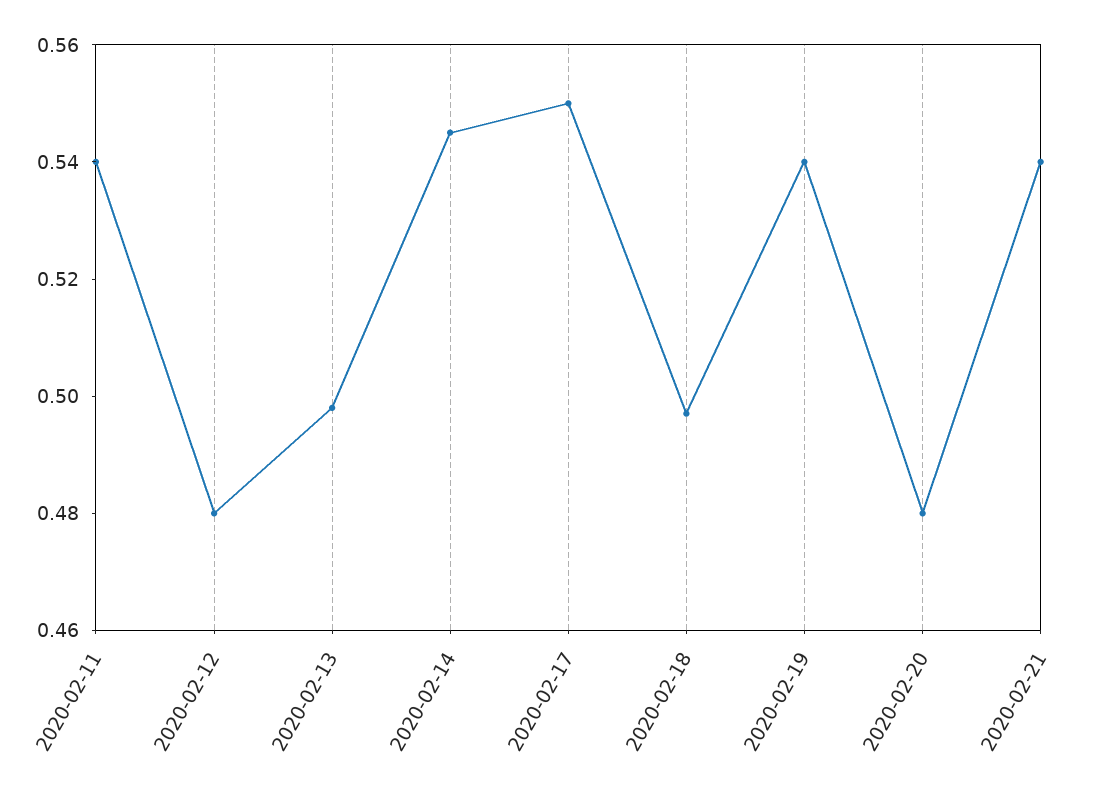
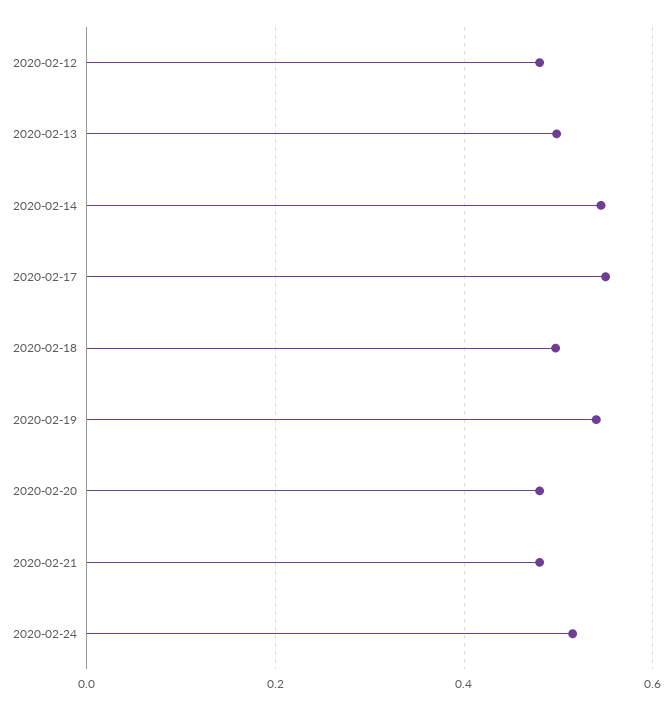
2020-02-11: 0.54 -> none
2020-02-21: 0.54 -> 0.48
2020-02-24: none -> 0.52

